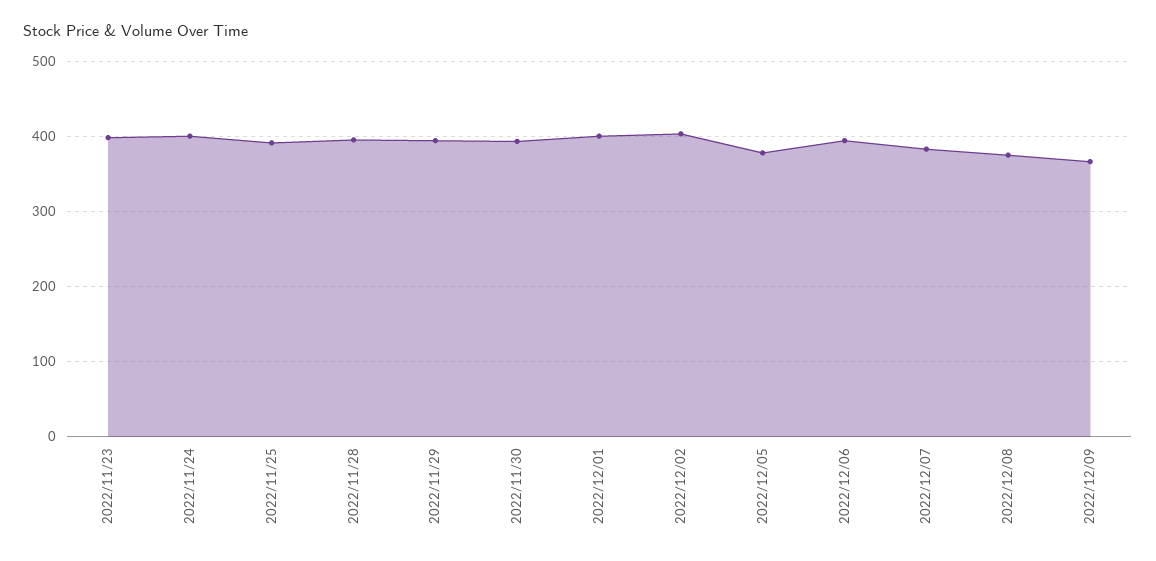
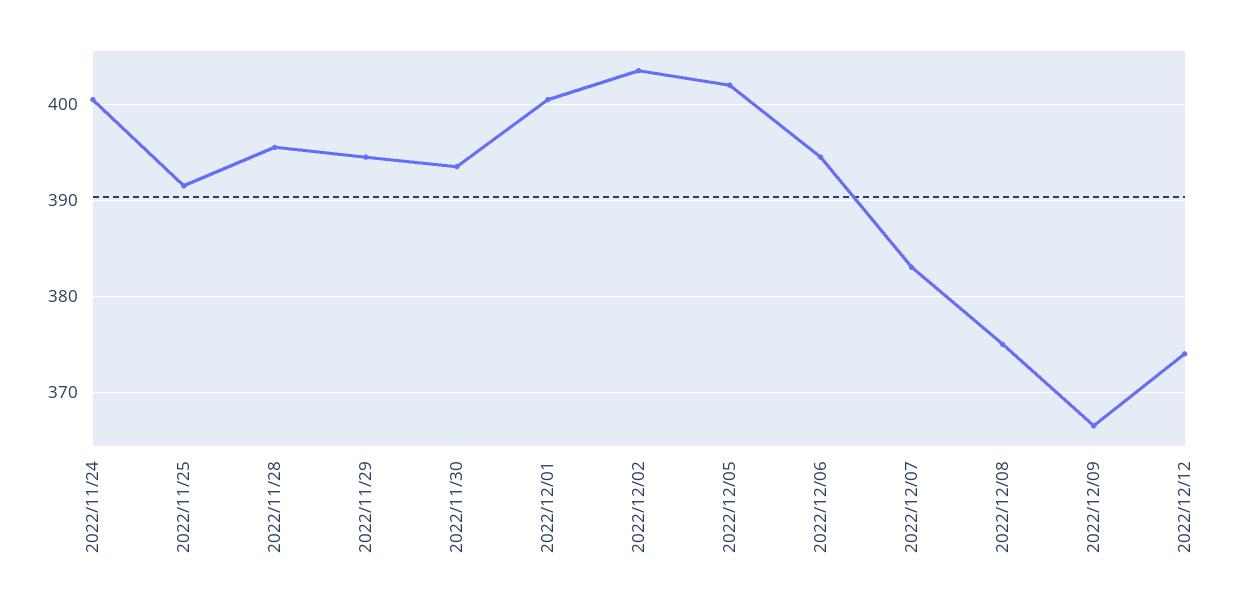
2022/11/23: 400 -> none
2022/12/05: 380 -> 402
2022/12/12: none -> 374

